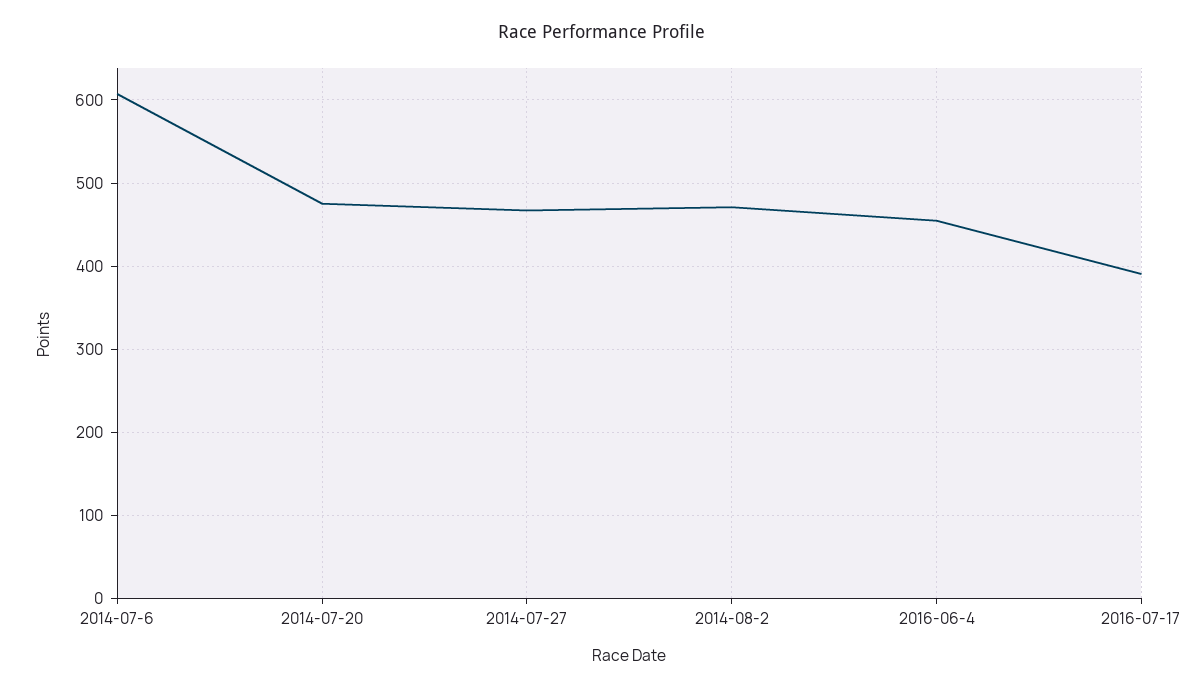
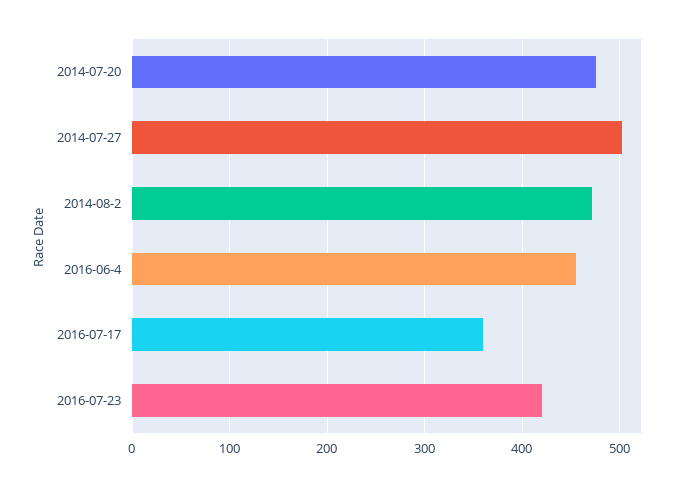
2014-07-6: 610 -> none
2014-07-27: 470 -> 500
2016-07-17: 390 -> 360
2016-07-23: none -> 420

